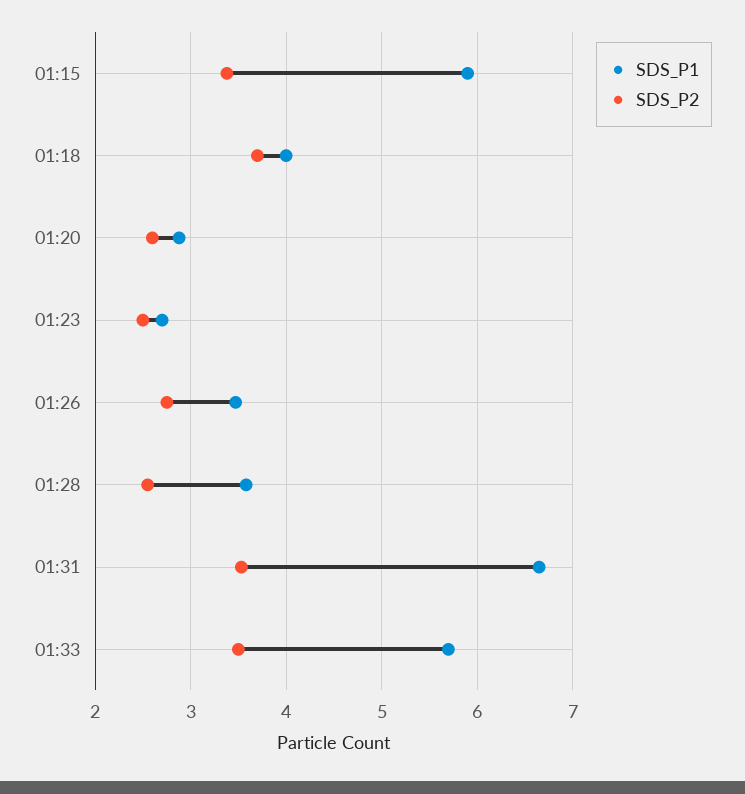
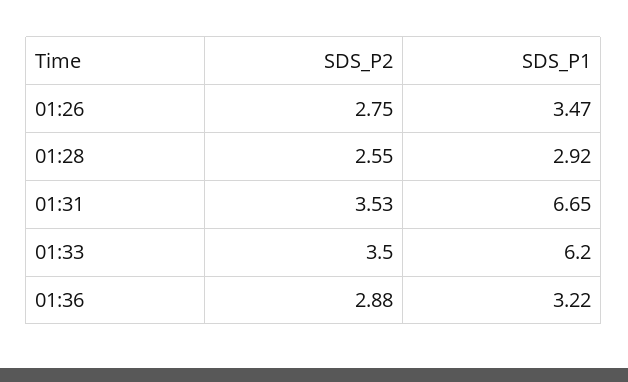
SDS_P1, 01:15: 5.9 -> none
SDS_P2, 01:15: 3.4 -> none
SDS_P1, 01:18: 4 -> none
SDS_P2, 01:18: 3.7 -> none
SDS_P1, 01:20: 2.9 -> none
SDS_P2, 01:20: 2.6 -> none
SDS_P1, 01:23: 2.7 -> none
SDS_P2, 01:23: 2.5 -> none
SDS_P1, 01:28: 3.6 -> 2.92
SDS_P1, 01:33: 5.7 -> 6.2
SDS_P2, 01:36: none -> 2.88
SDS_P1, 01:36: none -> 3.22

